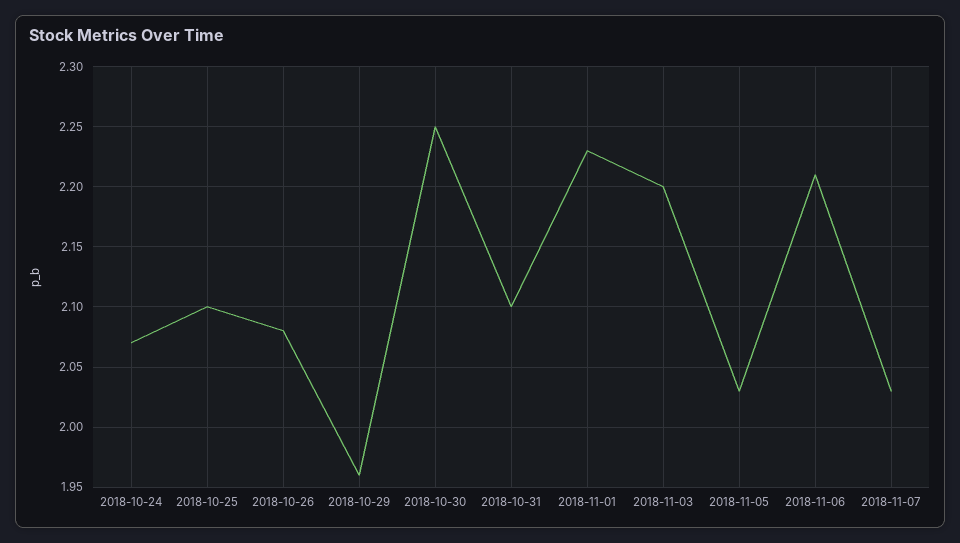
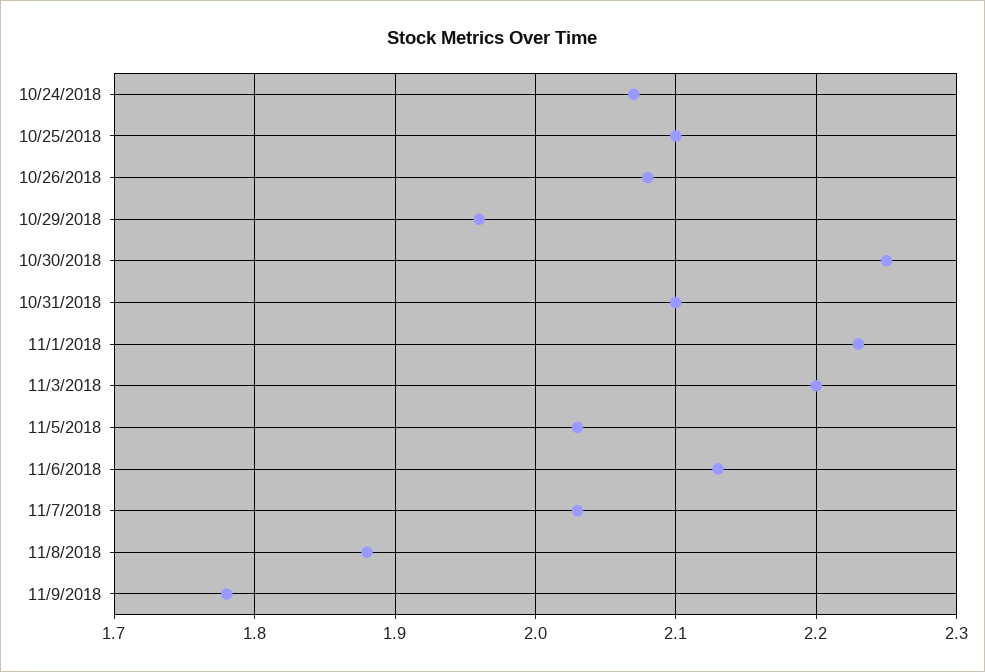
2018-11-06: 2.21 -> 2.13
11/8/2018: none -> 1.88
11/9/2018: none -> 1.78

